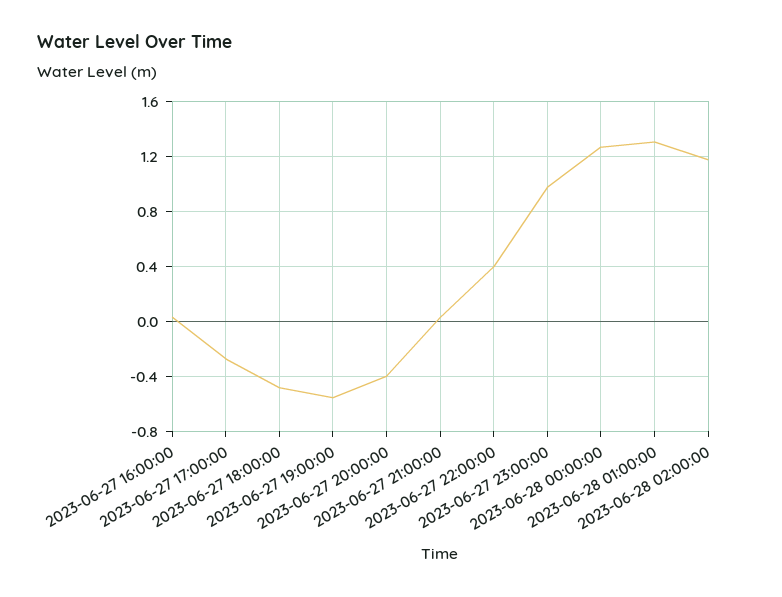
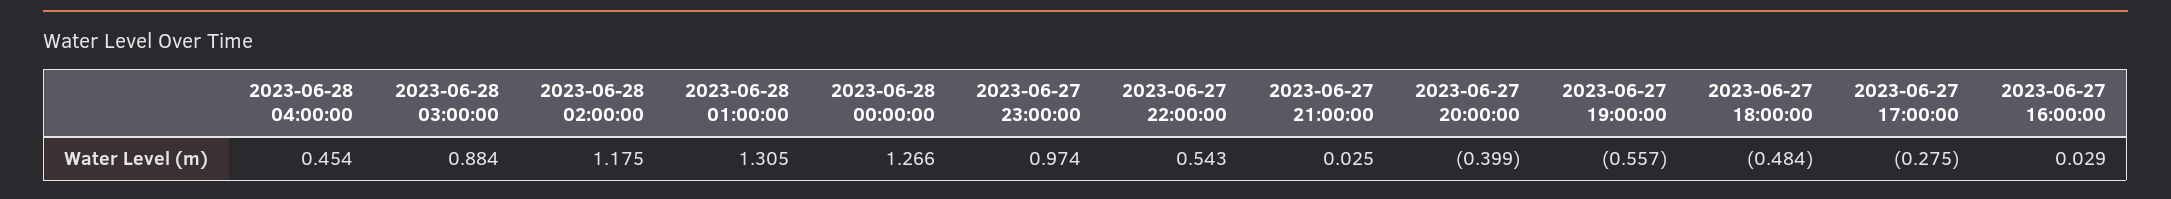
2023-06-27 22:00:00: 0.4 -> 0.543
2023-06-28 04:00:00: none -> 0.454
2023-06-28 03:00:00: none -> 0.884

